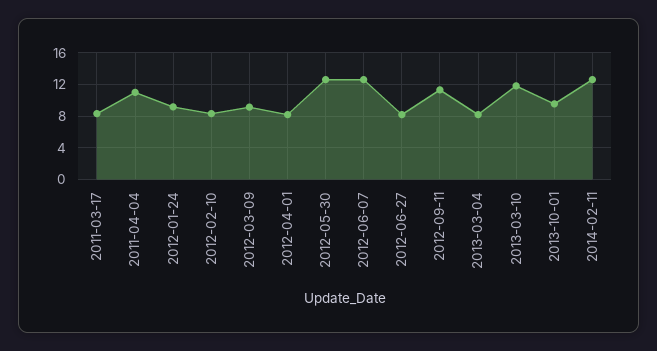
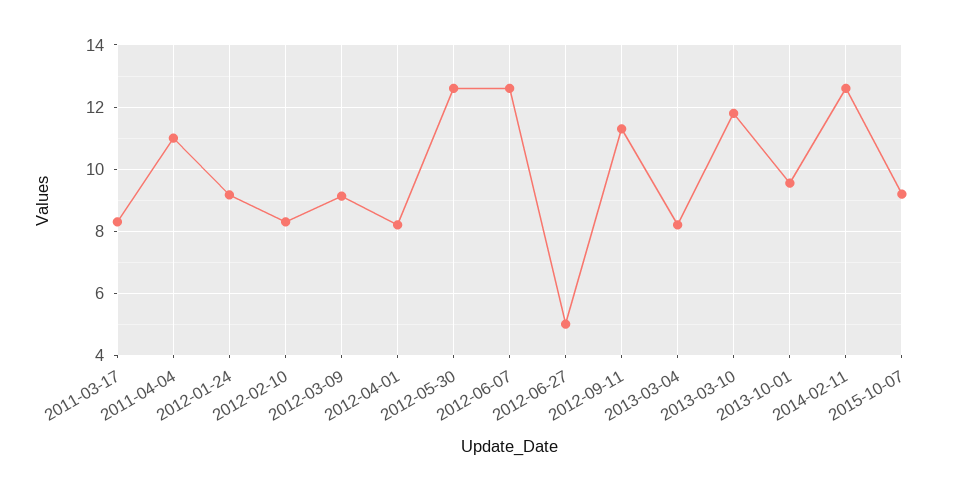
2012-06-27: 8 -> 5
2015-10-07: none -> 9.2

